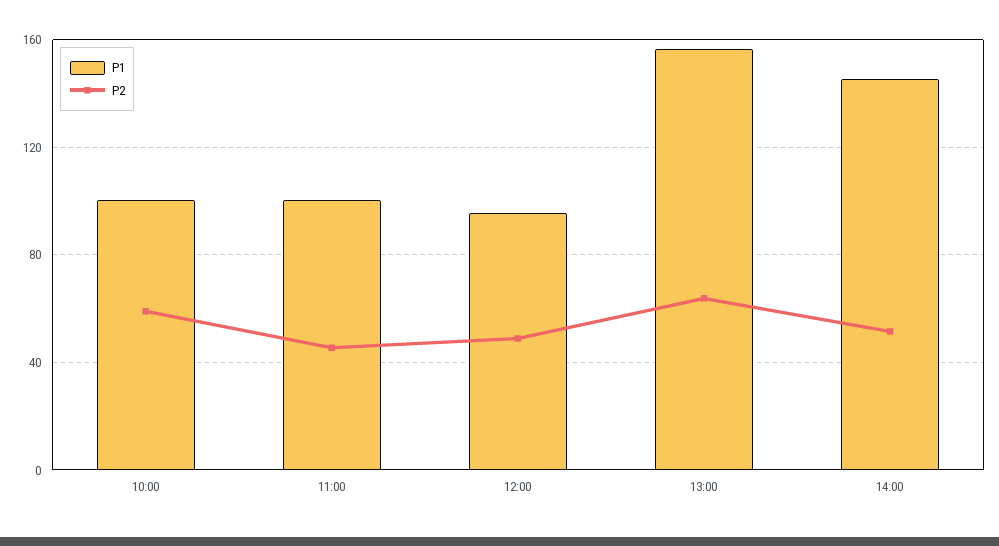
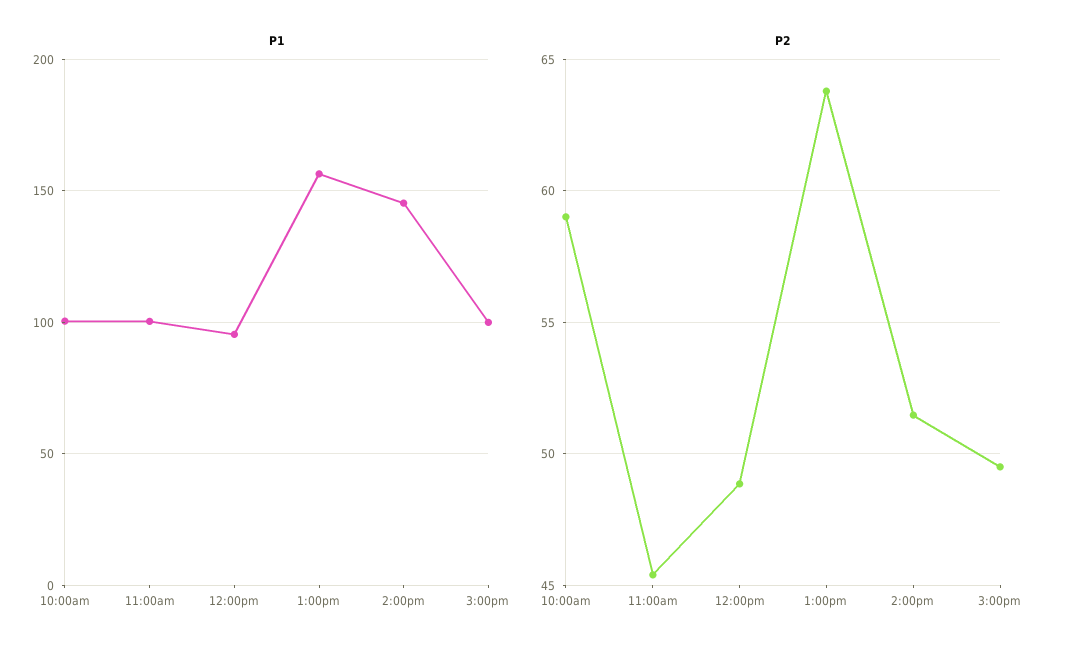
P1, 3:00pm: none -> 100
P2, 3:00pm: none -> 49.5

